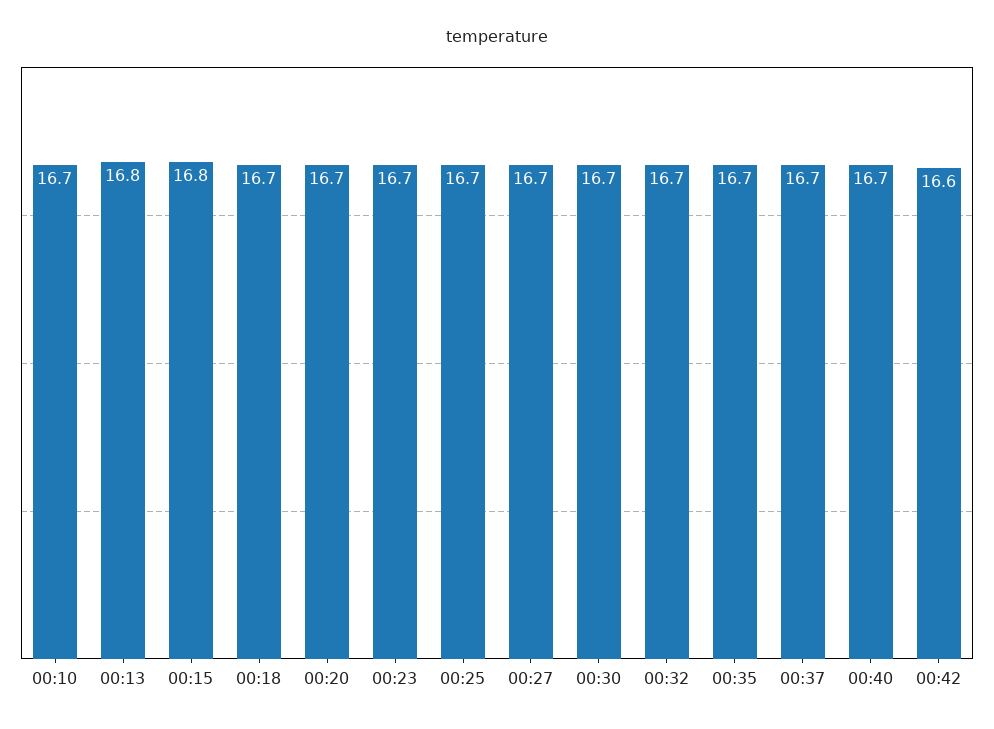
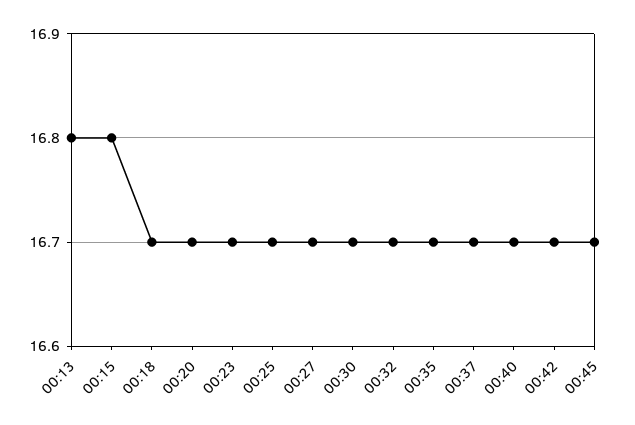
00:10: 16.7 -> none
00:42: 16.6 -> 16.7
00:45: none -> 16.7

